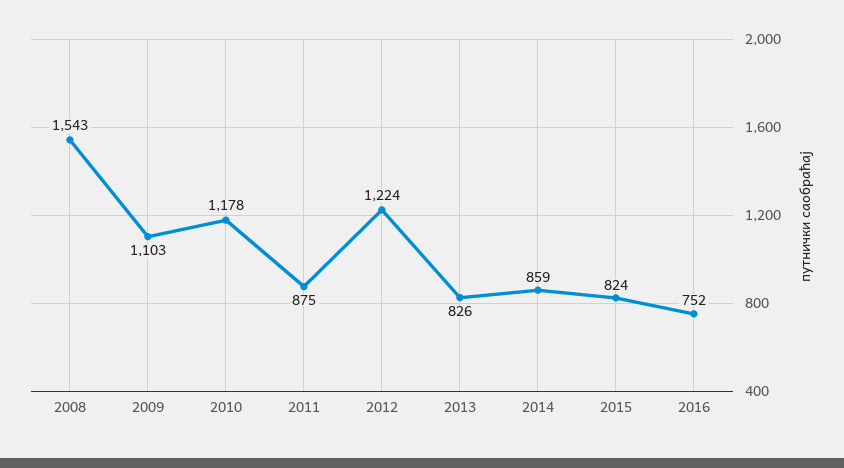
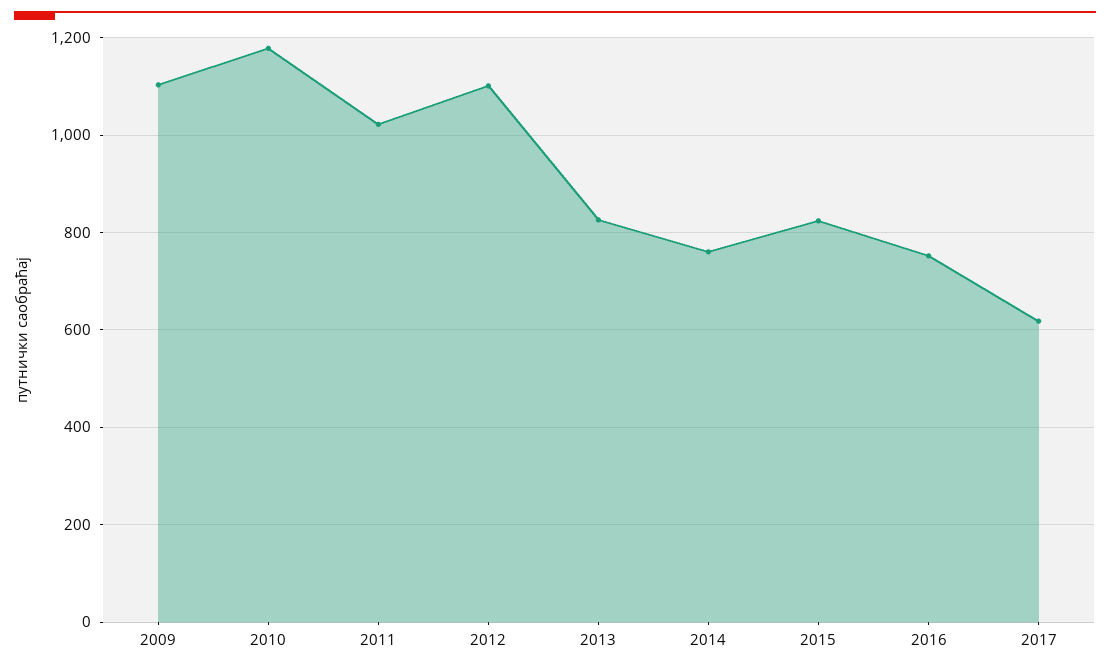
2008: 1543 -> none
2011: 875 -> 1020
2012: 1224 -> 1100
2014: 859 -> 760
2017: none -> 620

